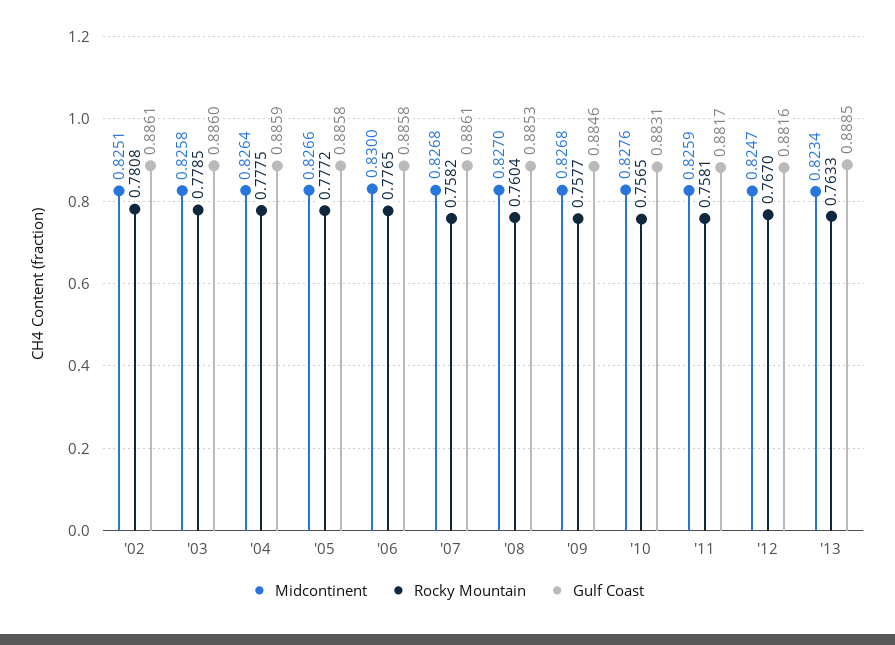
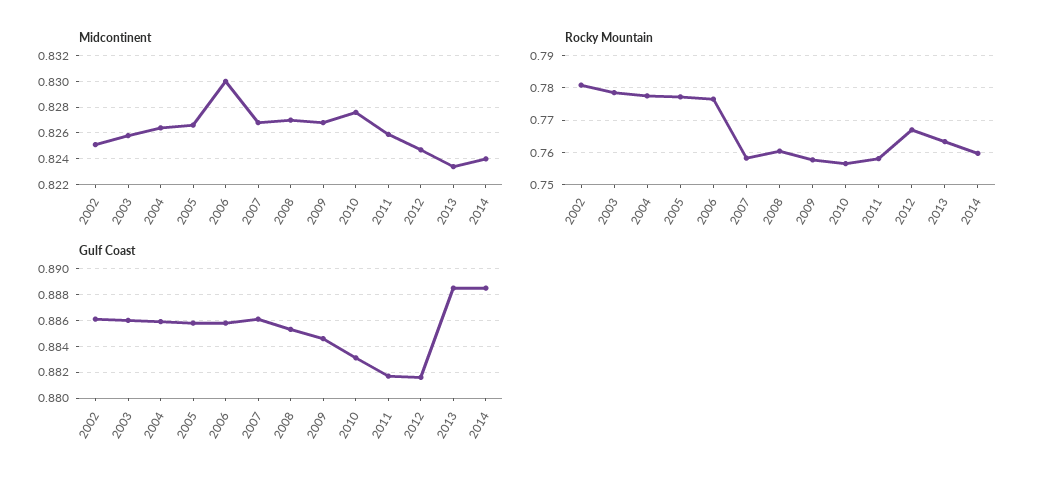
Midcontinent, 2014: none -> 0.824
Rocky Mountain, 2014: none -> 0.76
Gulf Coast, 2014: none -> 0.8885

